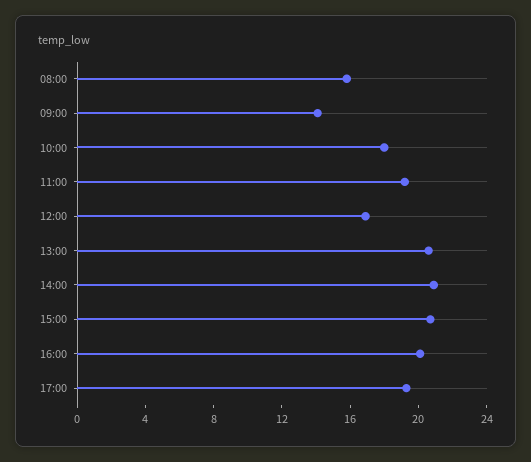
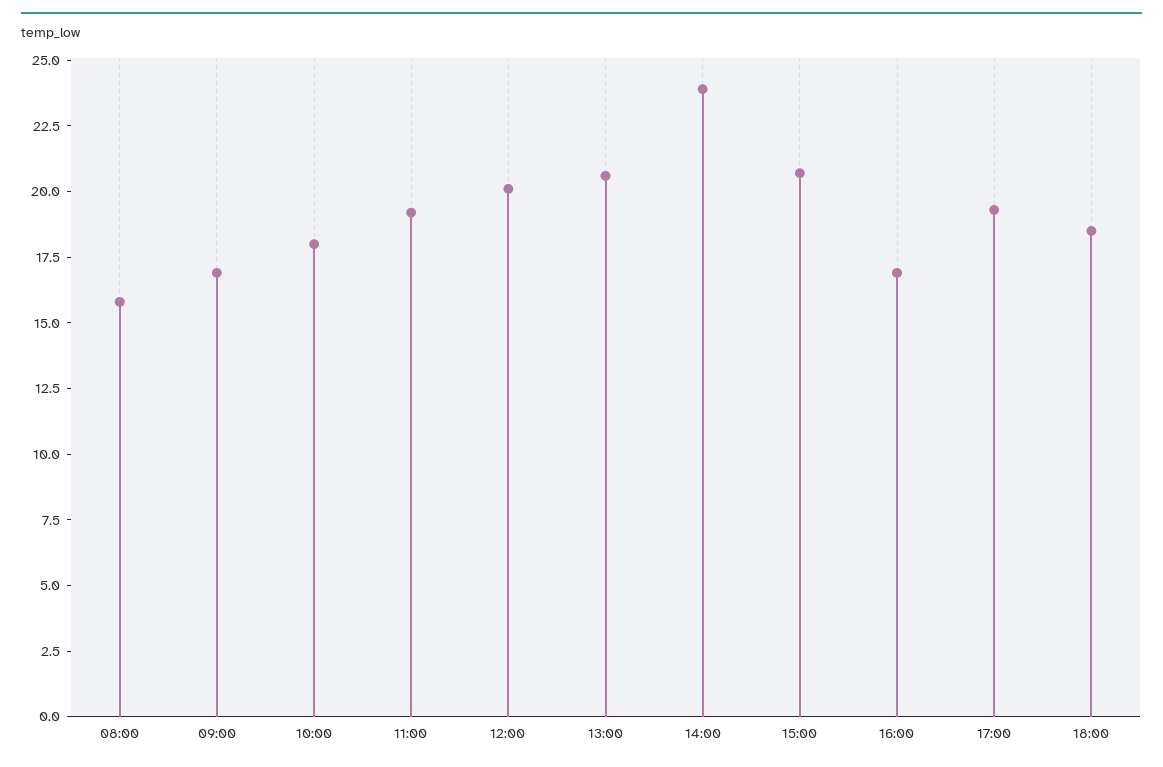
09:00: 14 -> 17
12:00: 17 -> 20
14:00: 21 -> 24
16:00: 20 -> 17
18:00: none -> 18.5

